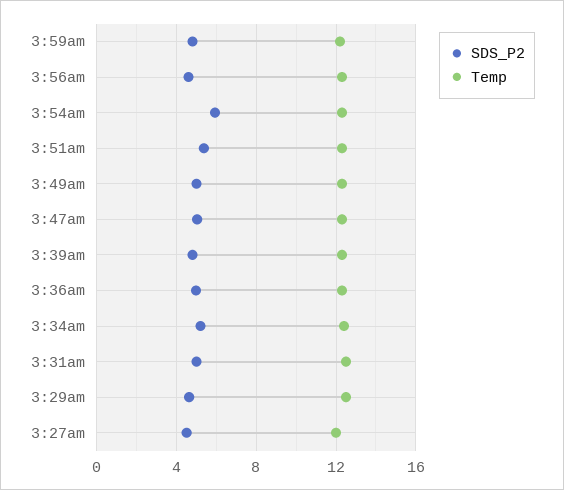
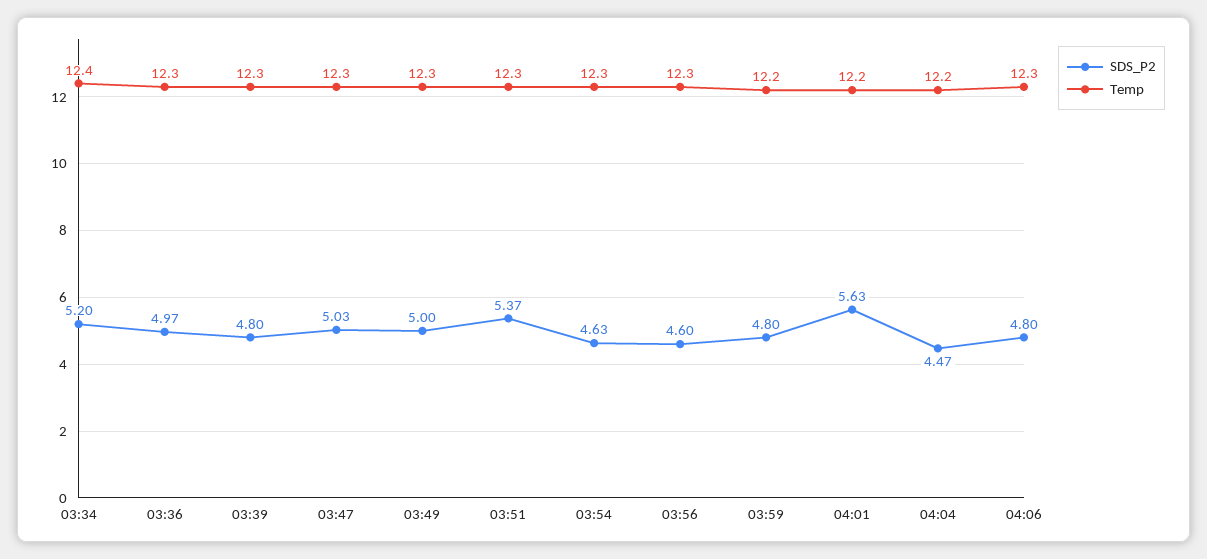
SDS_P2, 3:54am: 6 -> 4.63
SDS_P2, 3:31am: 5 -> none
Temp, 3:31am: 12.5 -> none
SDS_P2, 3:29am: 4.5 -> none
Temp, 3:29am: 12.5 -> none
SDS_P2, 3:27am: 4.5 -> none
Temp, 3:27am: 12 -> none
SDS_P2, 04:01: none -> 5.63
Temp, 04:01: none -> 12.2
SDS_P2, 04:04: none -> 4.47
Temp, 04:04: none -> 12.2
SDS_P2, 04:06: none -> 4.8
Temp, 04:06: none -> 12.3

